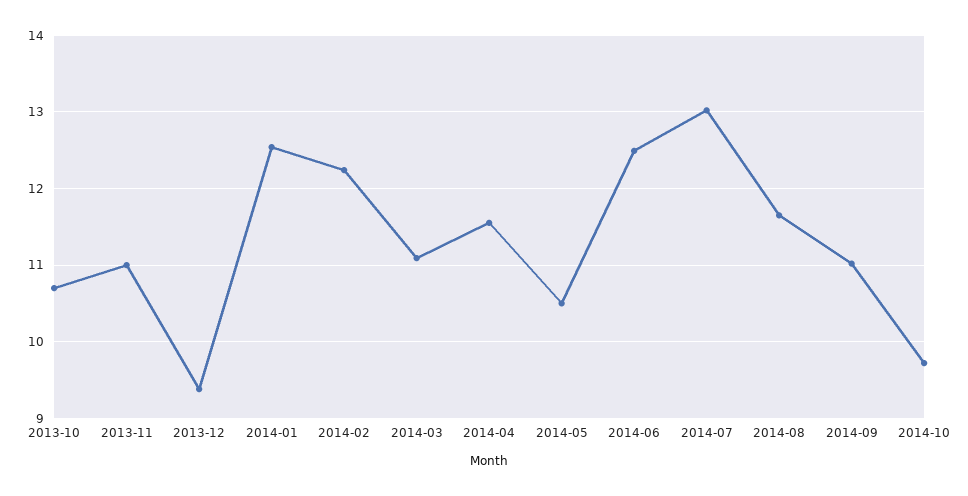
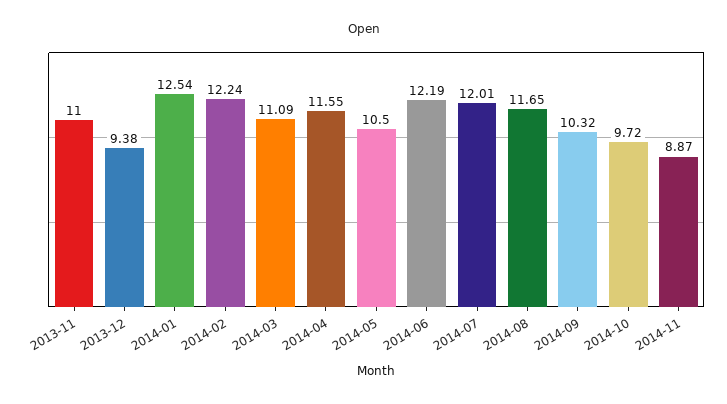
2013-10: 10.7 -> none
2014-06: 12.5 -> 12.19
2014-07: 13 -> 12.01
2014-09: 11 -> 10.32
2014-11: none -> 8.87

